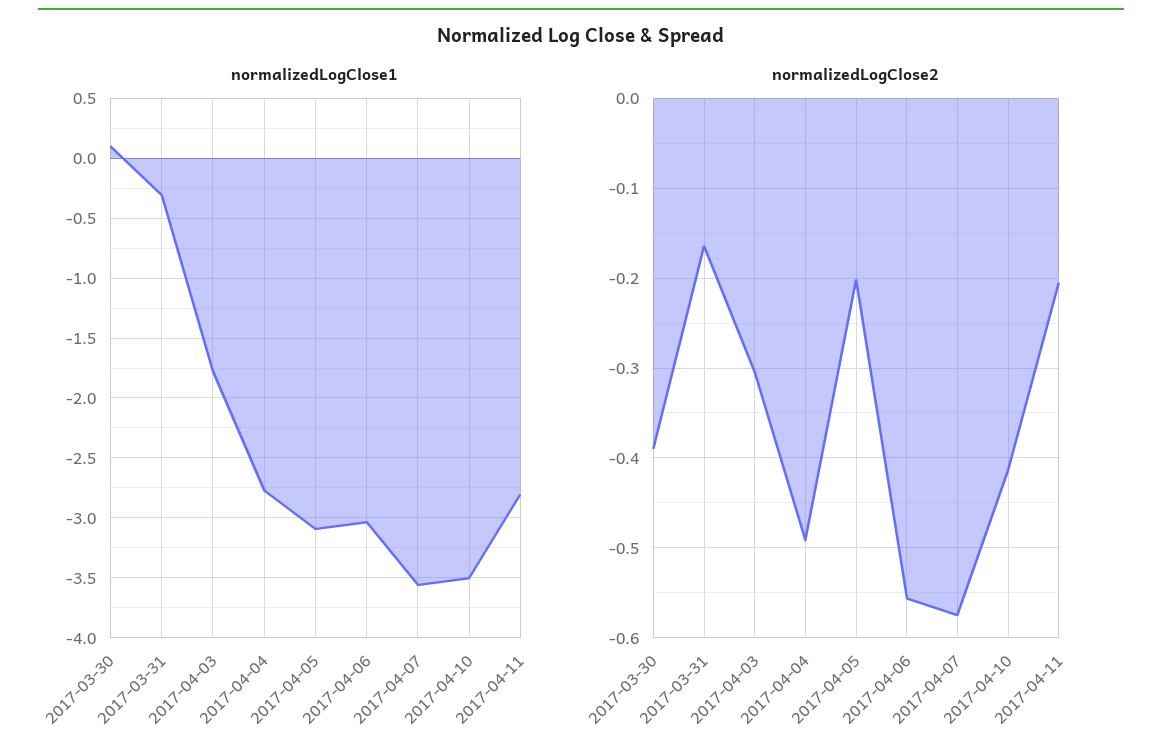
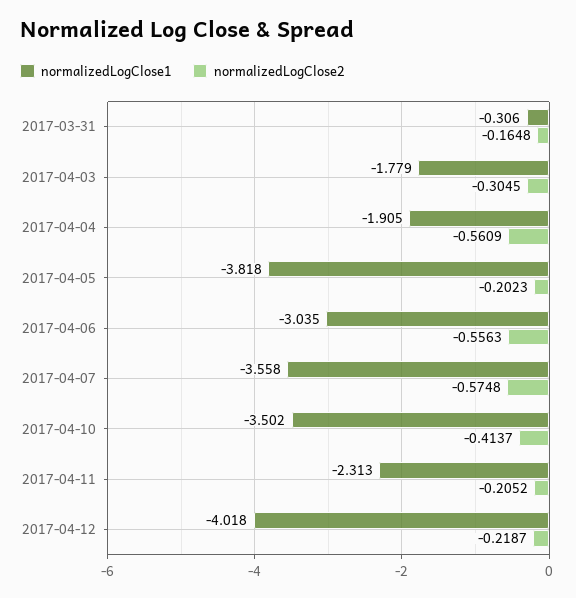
normalizedLogClose1, 2017-03-30: 0.1 -> none
normalizedLogClose1, 2017-04-04: -2.8 -> -1.905
normalizedLogClose1, 2017-04-05: -3.1 -> -3.818
normalizedLogClose1, 2017-04-11: -2.8 -> -2.313
normalizedLogClose2, 2017-03-30: -0.39 -> none
normalizedLogClose2, 2017-04-04: -0.49 -> -0.5609
normalizedLogClose1, 2017-04-12: none -> -4.018
normalizedLogClose2, 2017-04-12: none -> -0.2187

